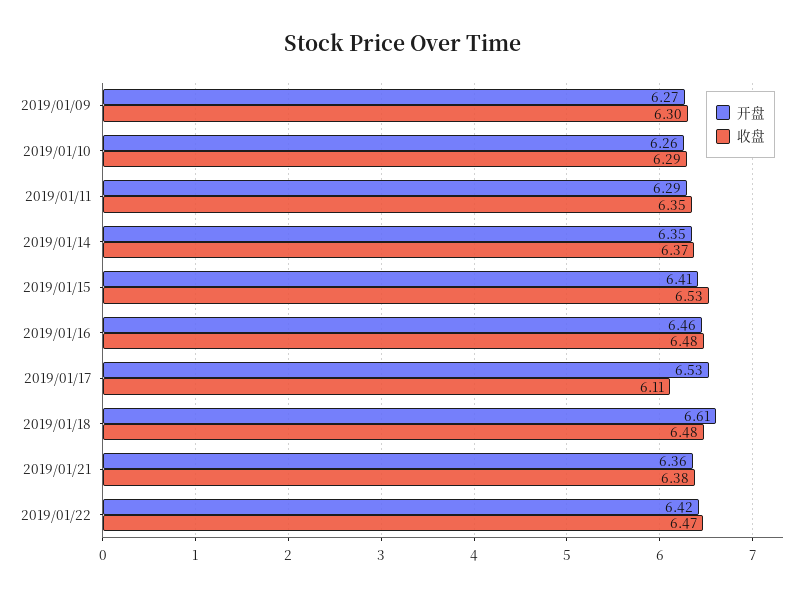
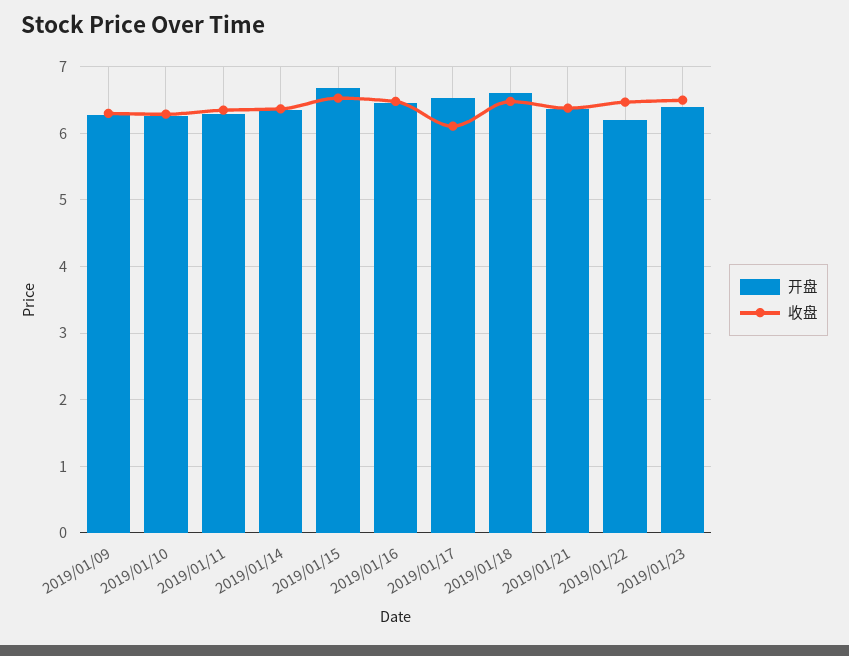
开盘, 2019/01/15: 6.41 -> 6.7
开盘, 2019/01/22: 6.42 -> 6.2
开盘, 2019/01/23: none -> 6.4
收盘, 2019/01/23: none -> 6.5

